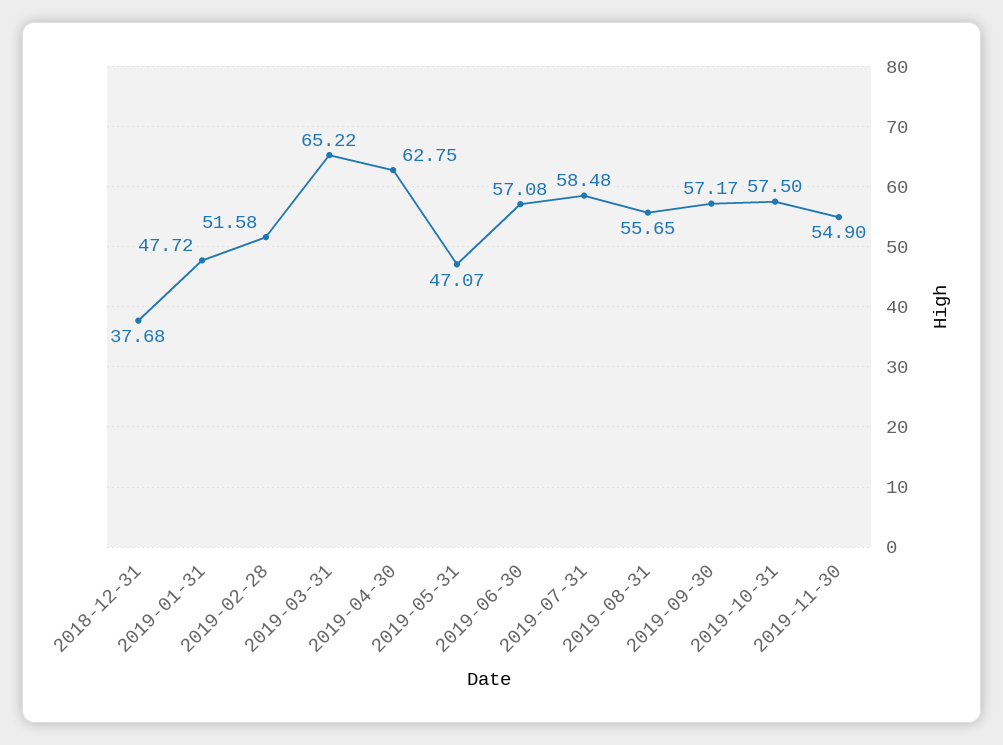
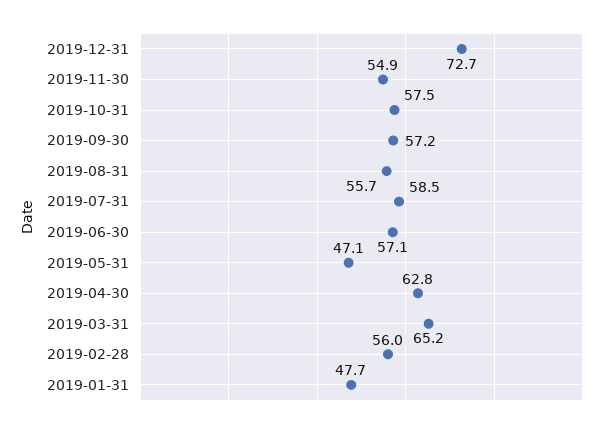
2018-12-31: 37.68 -> none
2019-02-28: 51.58 -> 56
2019-12-31: none -> 72.7

